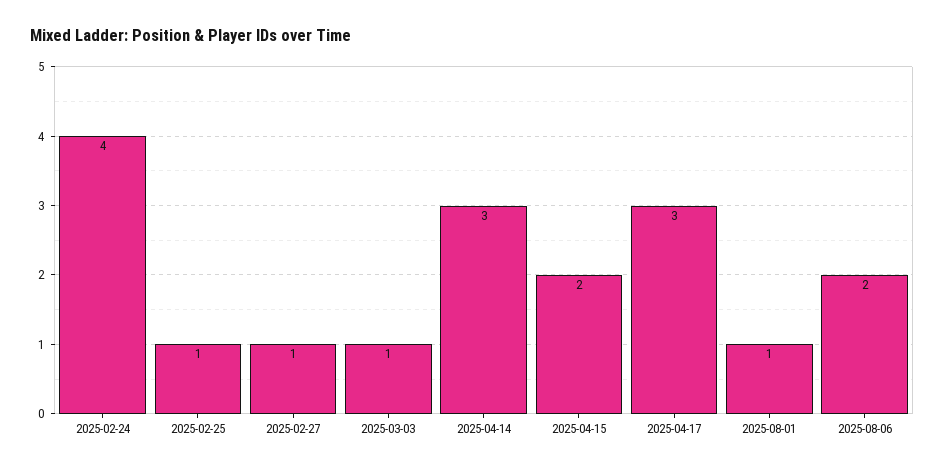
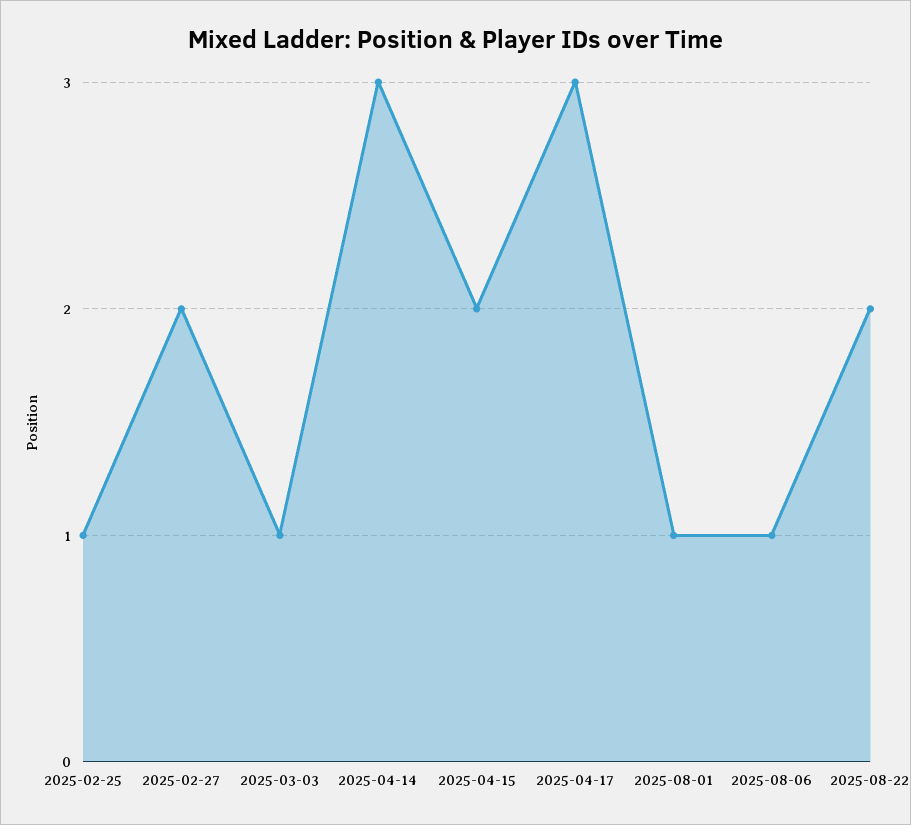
2025-02-24: 4 -> none
2025-02-27: 1 -> 2
2025-08-06: 2 -> 1
2025-08-22: none -> 2

